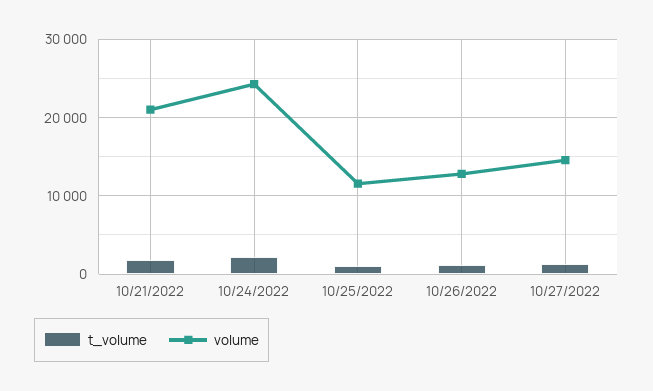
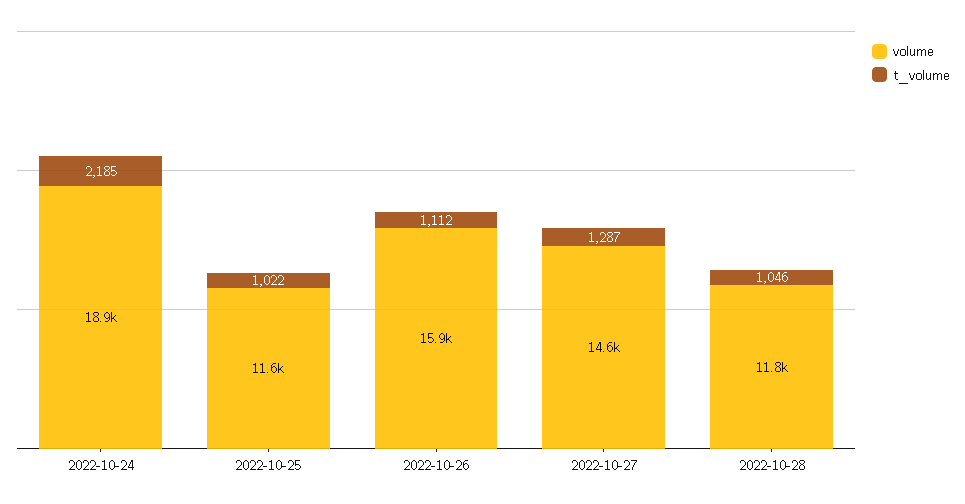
t_volume, 10/21/2022: 2000 -> none
volume, 10/21/2022: 21000 -> none
volume, 10/24/2022: 24000 -> 18900
volume, 10/26/2022: 13000 -> 15900
volume, 2022-10-28: none -> 11800
t_volume, 2022-10-28: none -> 1046

